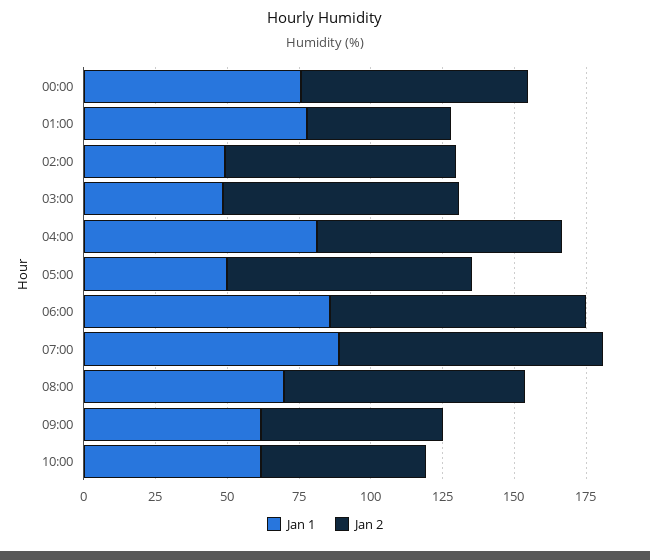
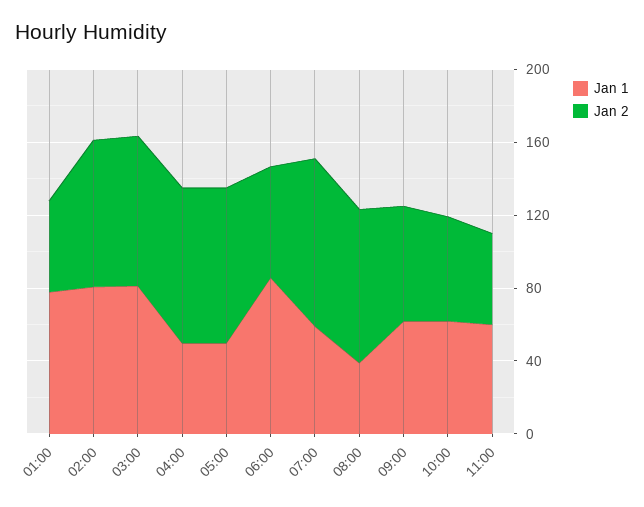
Jan 1, 00:00: 75 -> none
Jan 2, 00:00: 80 -> none
Jan 1, 02:00: 50 -> 80
Jan 1, 03:00: 50 -> 80
Jan 1, 04:00: 80 -> 50
Jan 2, 06:00: 90 -> 60
Jan 1, 07:00: 90 -> 60
Jan 1, 08:00: 70 -> 40
Jan 1, 11:00: none -> 60
Jan 2, 11:00: none -> 50

